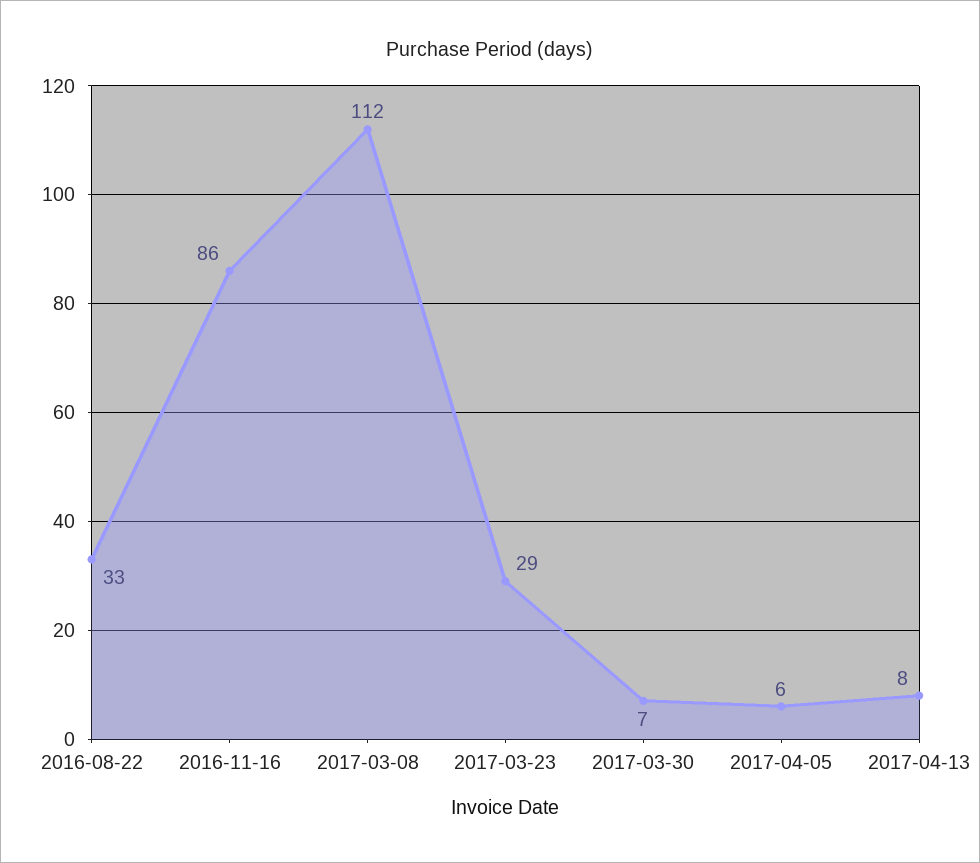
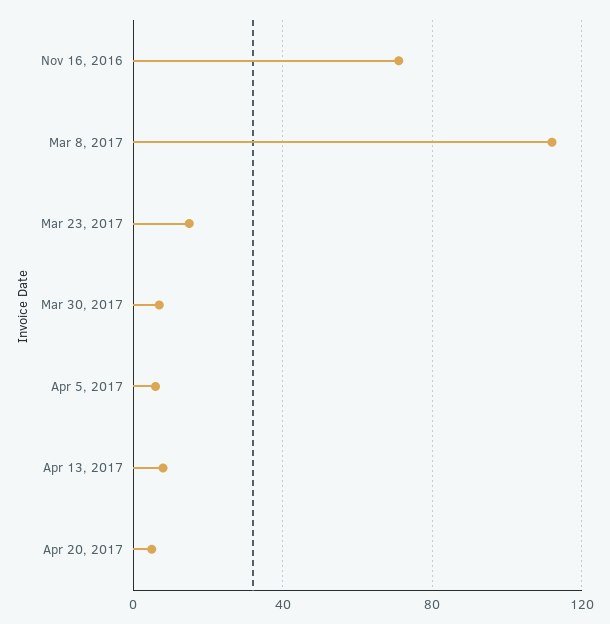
2016-08-22: 33 -> none
2016-11-16: 86 -> 70
2017-03-23: 29 -> 15
Apr 20, 2017: none -> 5

